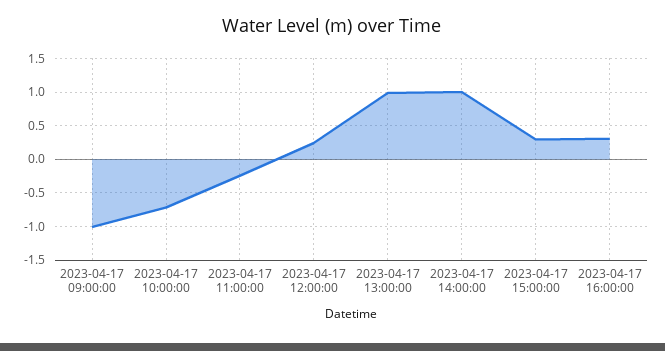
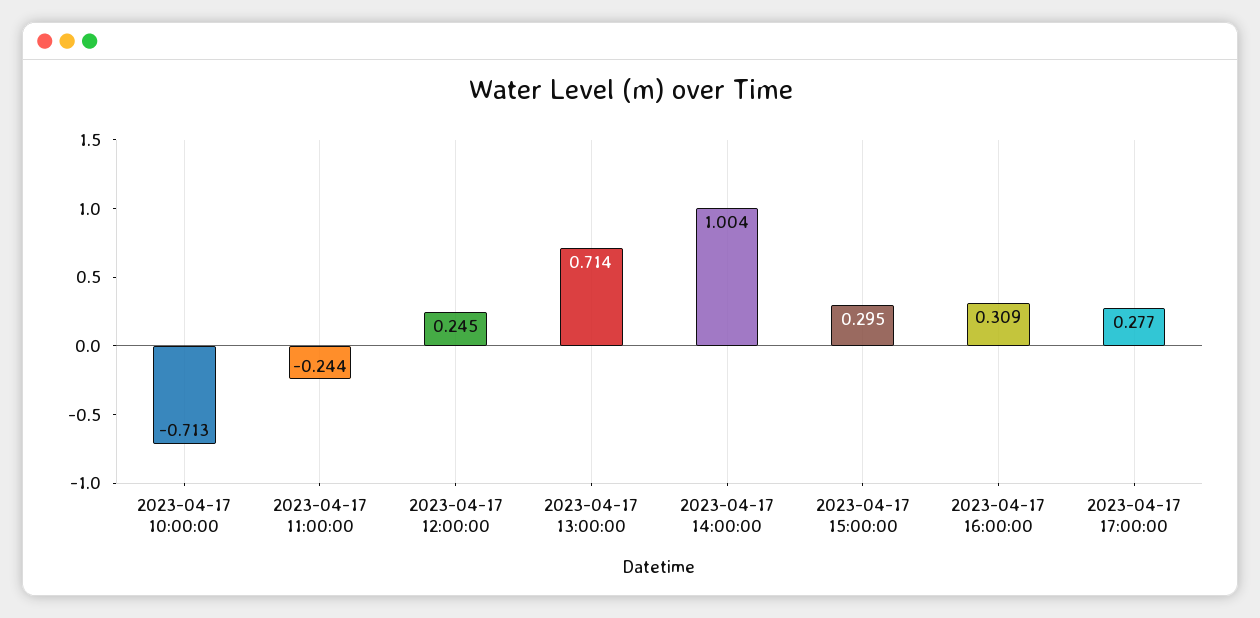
2023-04-17 09:00:00: -1 -> none
2023-04-17 13:00:00: 1 -> 0.714
2023-04-17 17:00:00: none -> 0.277

